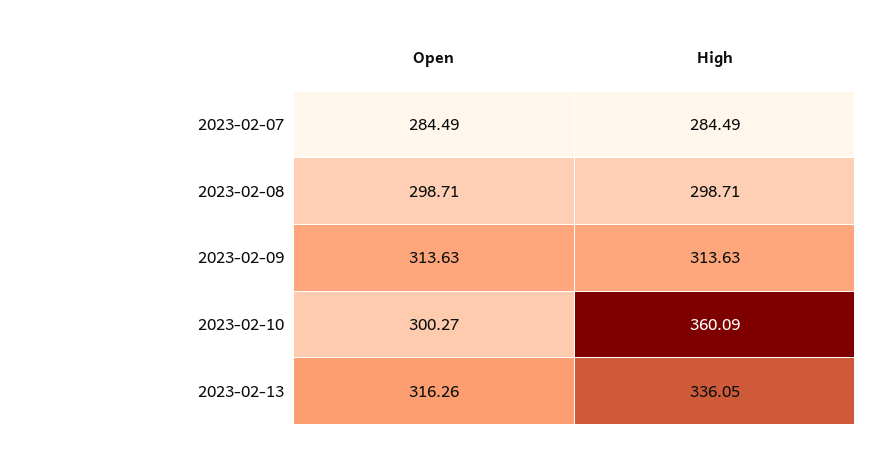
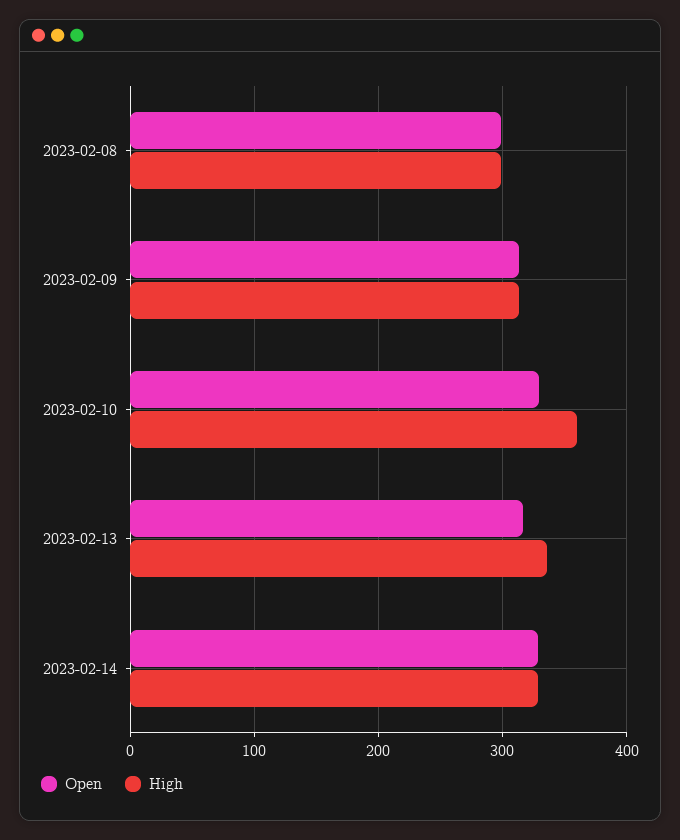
Open, 2023-02-07: 284.49 -> none
High, 2023-02-07: 284.49 -> none
Open, 2023-02-10: 300.27 -> 330
Open, 2023-02-14: none -> 330
High, 2023-02-14: none -> 330

